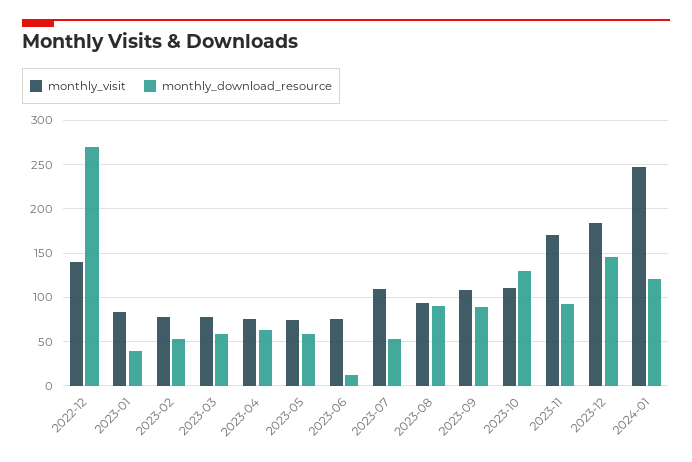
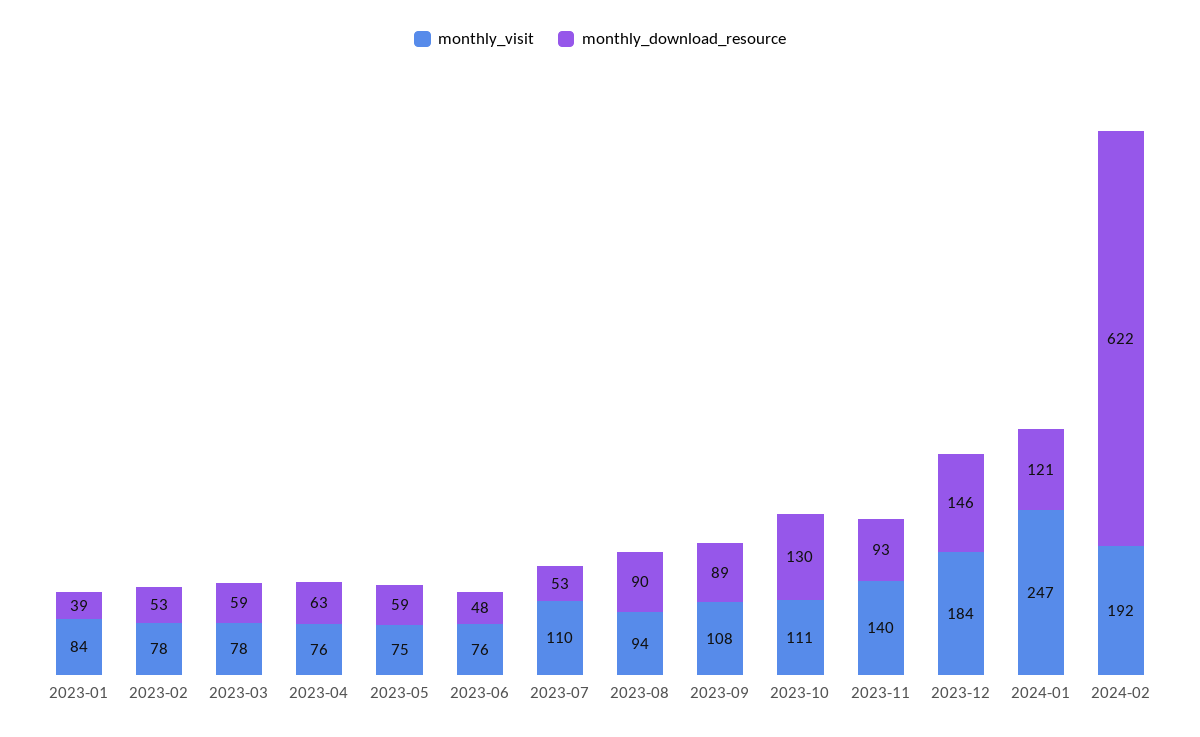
monthly_visit, 2022-12: 140 -> none
monthly_download_resource, 2022-12: 270 -> none
monthly_download_resource, 2023-06: 10 -> 48
monthly_visit, 2023-11: 170 -> 140
monthly_visit, 2024-02: none -> 192
monthly_download_resource, 2024-02: none -> 622

